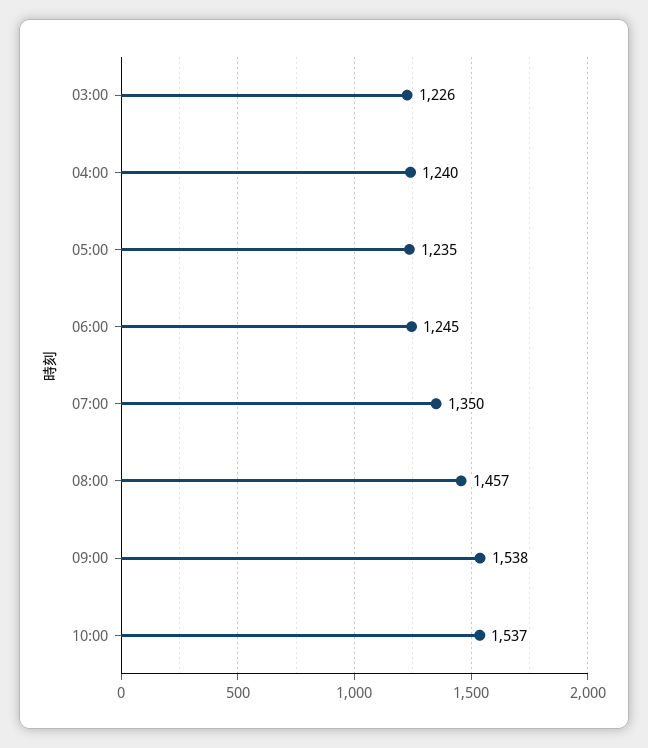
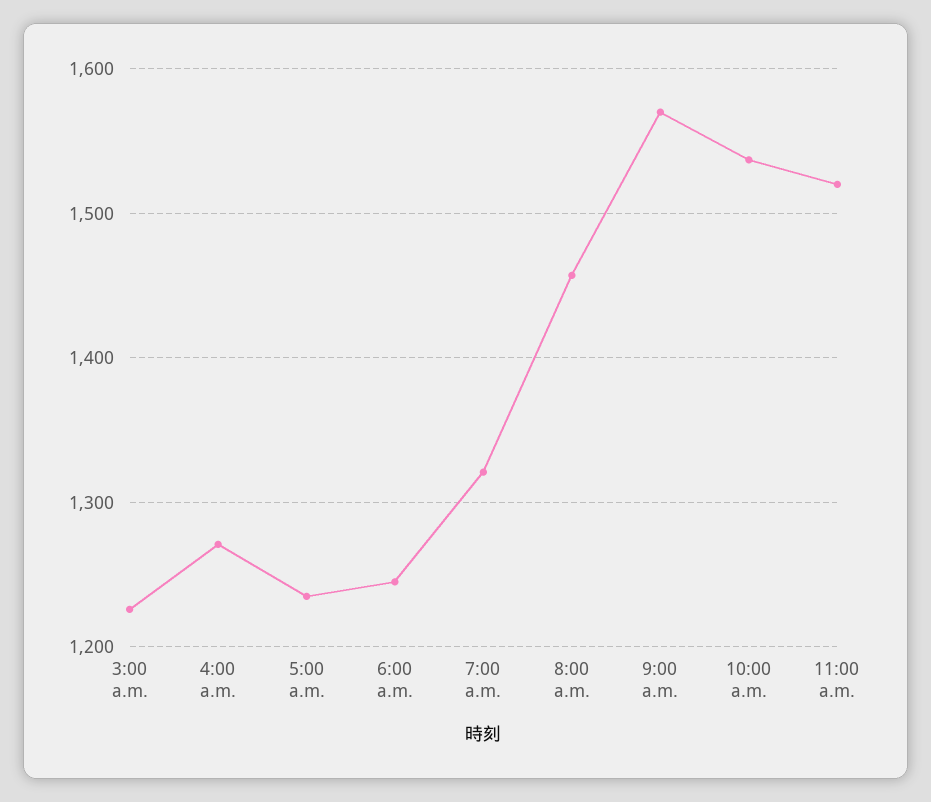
04:00: 1240 -> 1270
07:00: 1350 -> 1320
09:00: 1538 -> 1570
11:00 a.m.: none -> 1520

